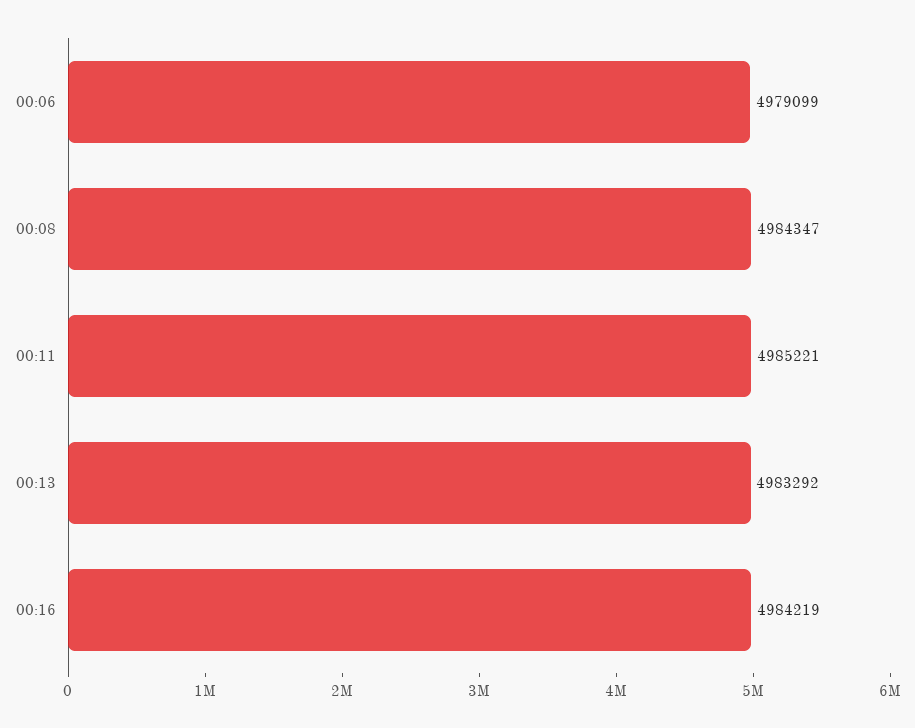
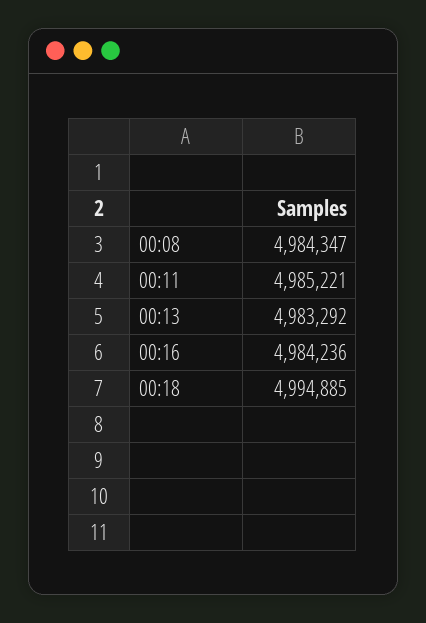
00:06: 4979099 -> none
00:16: 4984219 -> 4984236
00:18: none -> 4994885

